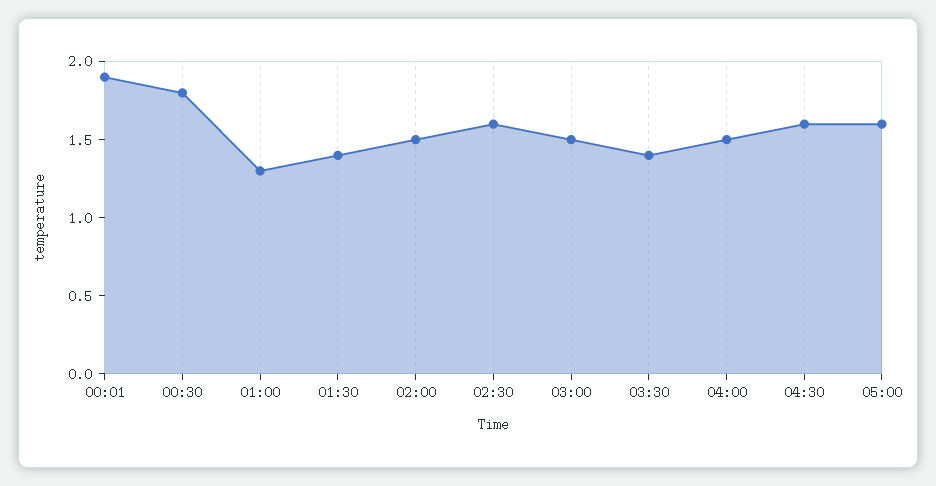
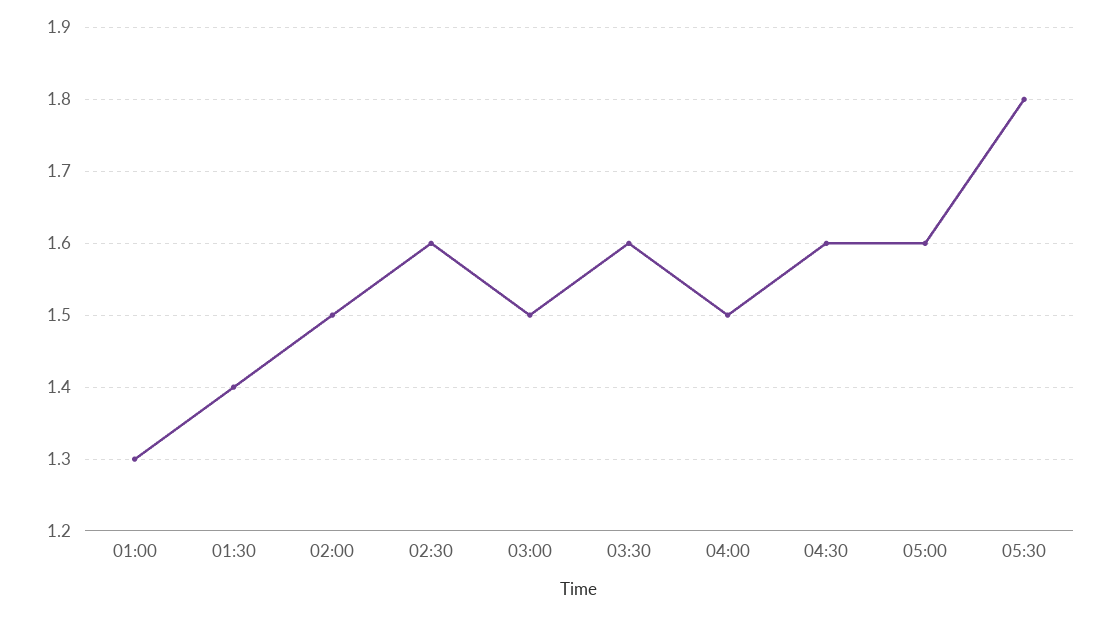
00:01: 1.9 -> none
00:30: 1.8 -> none
03:30: 1.4 -> 1.6
05:30: none -> 1.8

